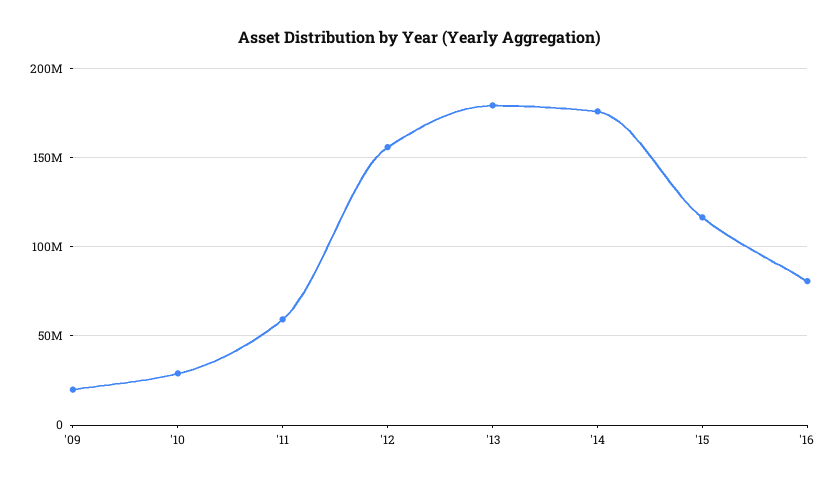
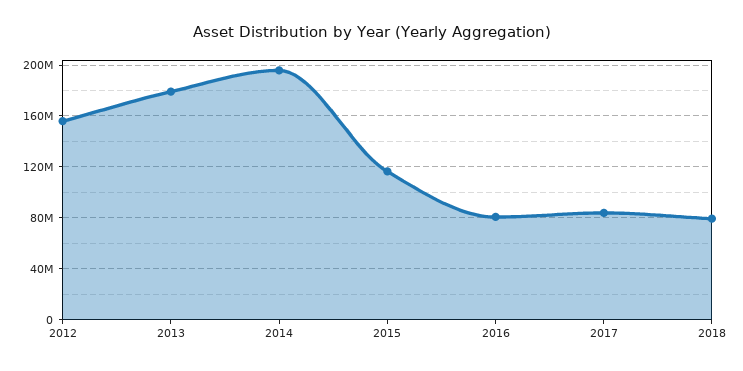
'09: 20000000 -> none
'10: 30000000 -> none
'11: 60000000 -> none
'14: 175000000 -> 195000000
2017: none -> 85000000
2018: none -> 80000000

